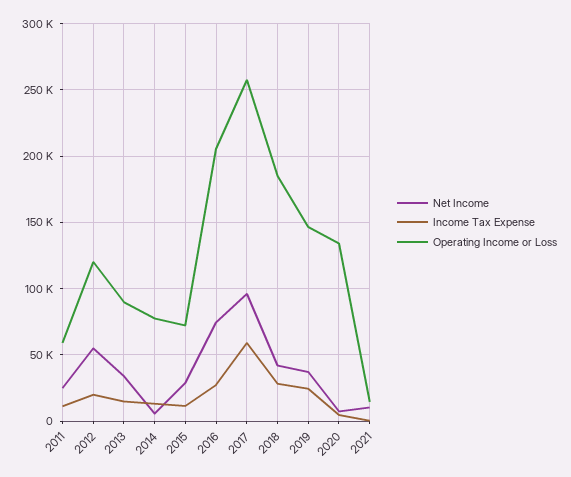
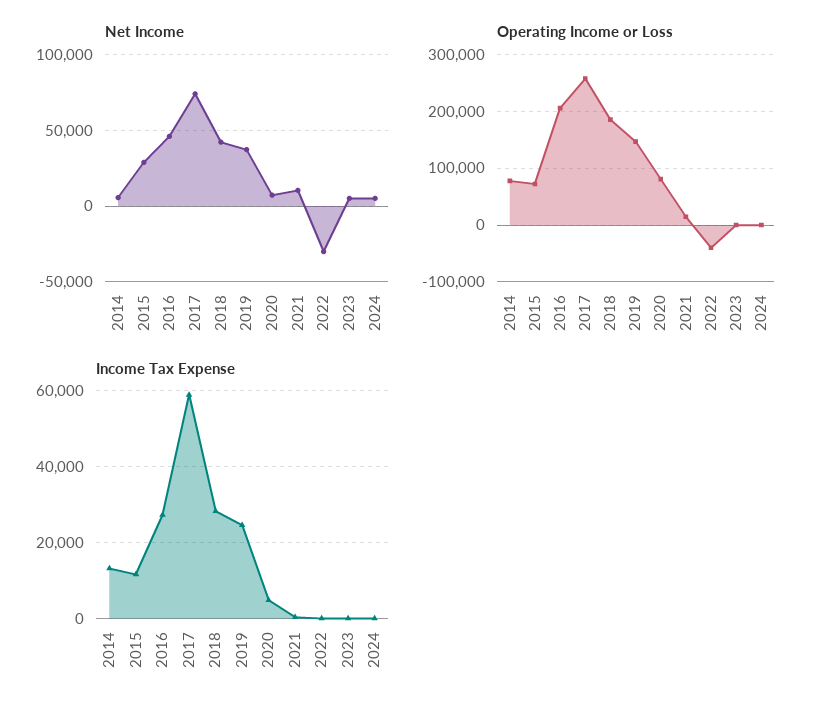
Net Income, 2011: 25000 -> none
Income Tax Expense, 2011: 10000 -> none
Operating Income or Loss, 2011: 60000 -> none
Net Income, 2012: 55000 -> none
Income Tax Expense, 2012: 20000 -> none
Operating Income or Loss, 2012: 120000 -> none
Net Income, 2013: 35000 -> none
Income Tax Expense, 2013: 15000 -> none
Operating Income or Loss, 2013: 90000 -> none
Net Income, 2016: 75000 -> 45000
Net Income, 2017: 95000 -> 75000
Operating Income or Loss, 2020: 135000 -> 80000
Net Income, 2022: none -> -30000
Net Income, 2023: none -> 5000
Net Income, 2024: none -> 5000
Operating Income or Loss, 2022: none -> -40000
Operating Income or Loss, 2023: none -> 0
Operating Income or Loss, 2024: none -> 0
Income Tax Expense, 2022: none -> 0
Income Tax Expense, 2023: none -> 0
Income Tax Expense, 2024: none -> 0

